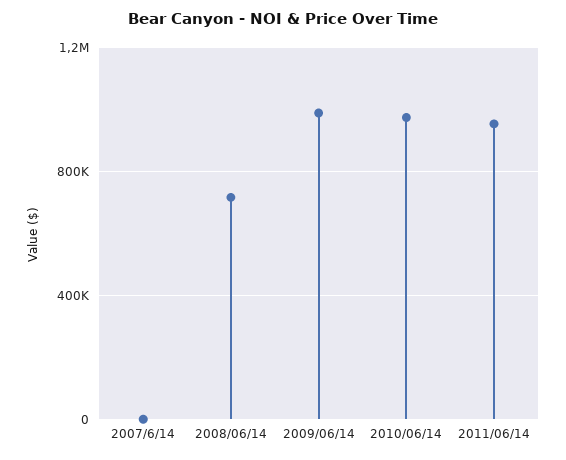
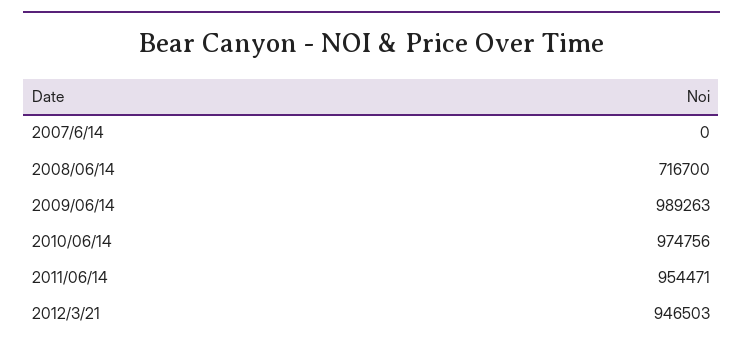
2012/3/21: none -> 946503

